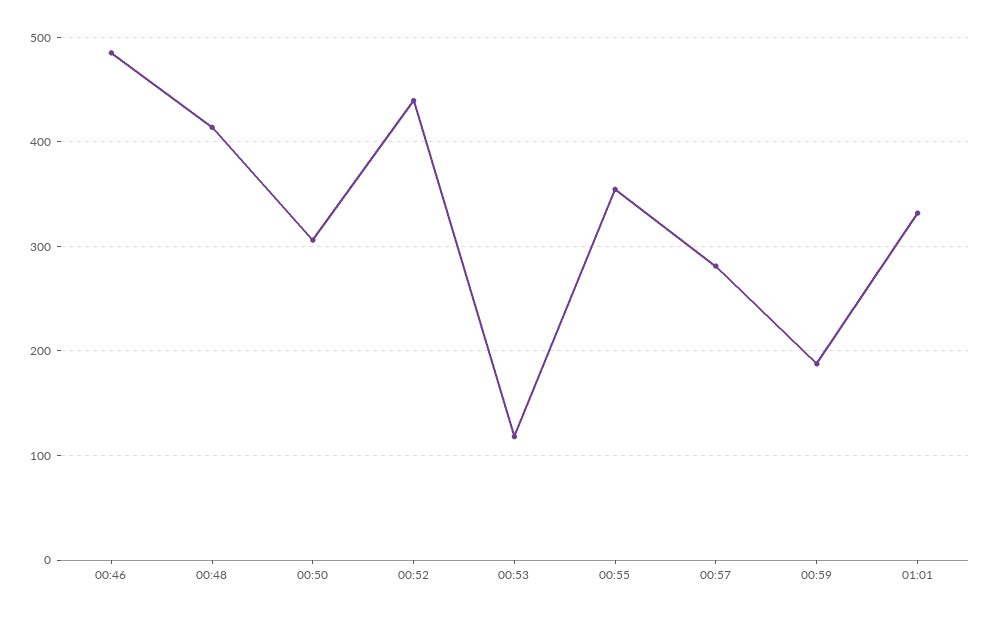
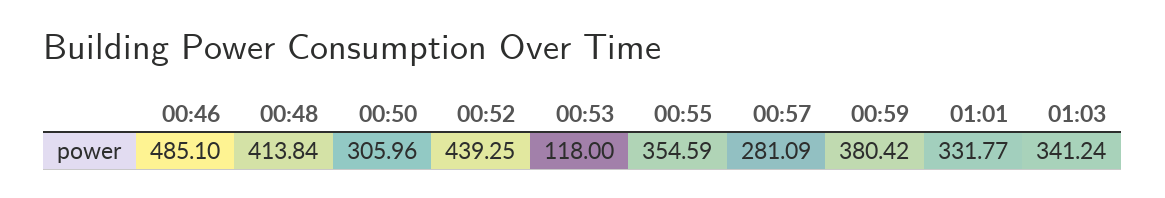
00:59: 190 -> 380.42
01:03: none -> 341.24

